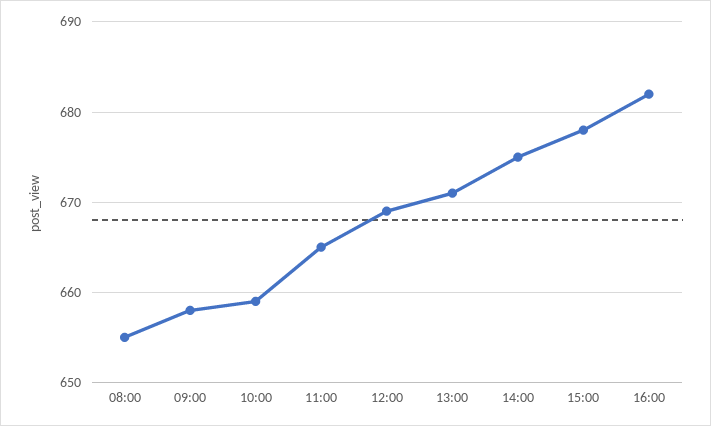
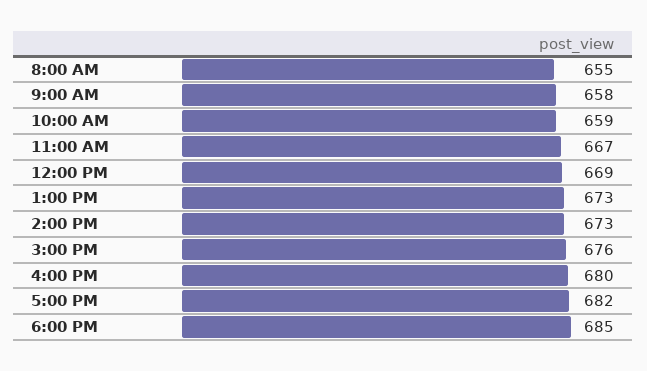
11:00: 665 -> 667
13:00: 671 -> 673
14:00: 675 -> 673
15:00: 678 -> 676
16:00: 682 -> 680
5:00 PM: none -> 682
6:00 PM: none -> 685

